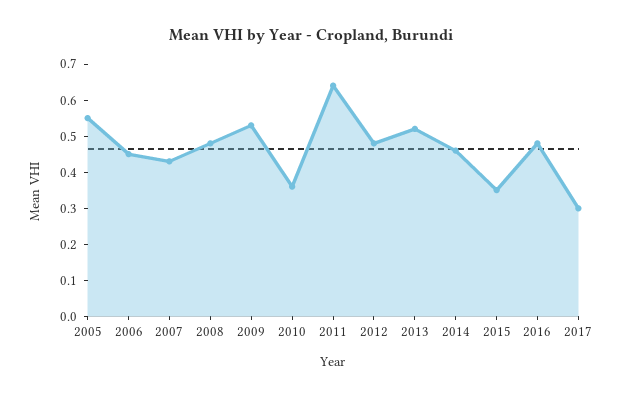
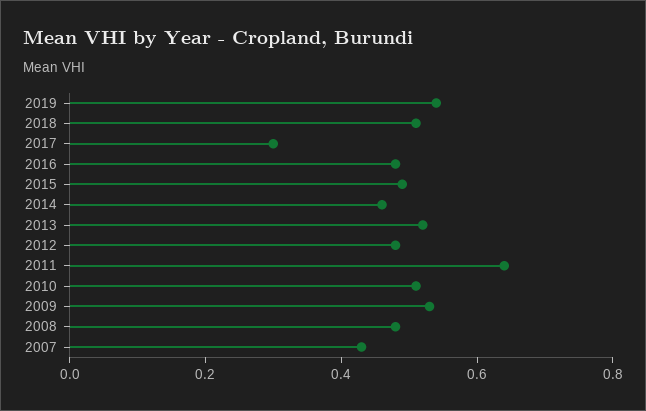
2005: 0.55 -> none
2006: 0.45 -> none
2010: 0.35 -> 0.5
2015: 0.35 -> 0.5
2019: none -> 0.55
2018: none -> 0.5

